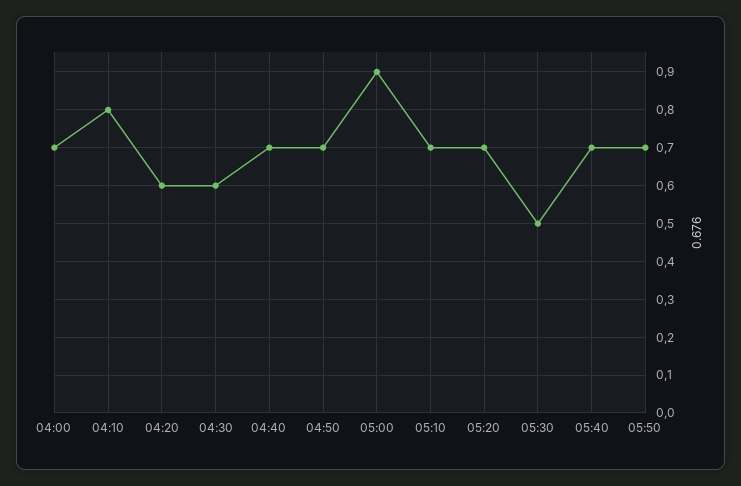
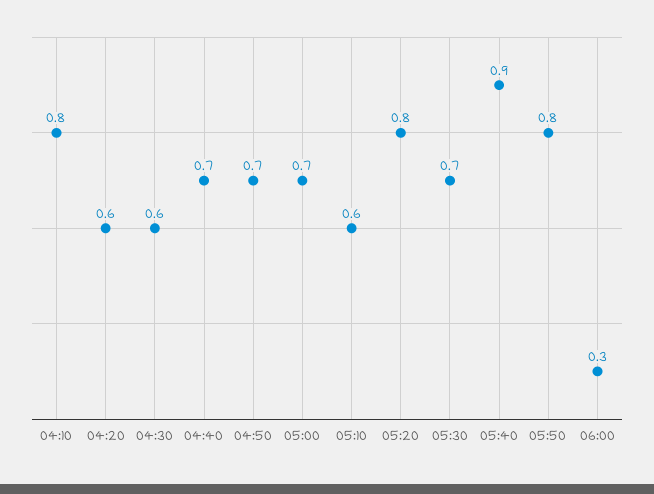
04:00: 0.7 -> none
05:00: 0.9 -> 0.7
05:10: 0.7 -> 0.6
05:20: 0.7 -> 0.8
05:30: 0.5 -> 0.7
05:40: 0.7 -> 0.9
05:50: 0.7 -> 0.8
06:00: none -> 0.3

